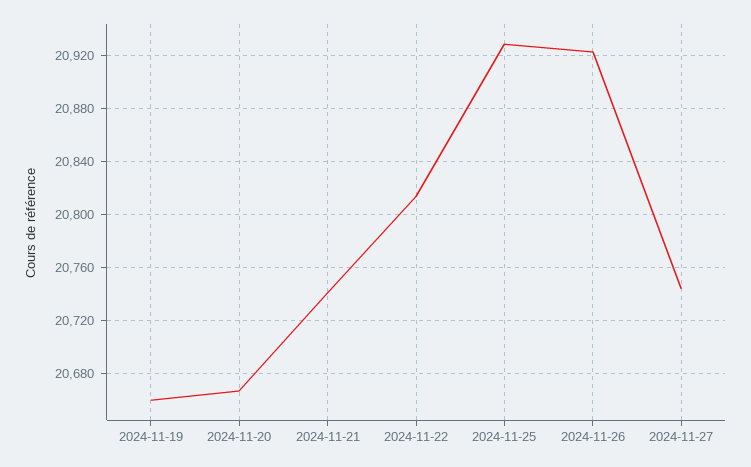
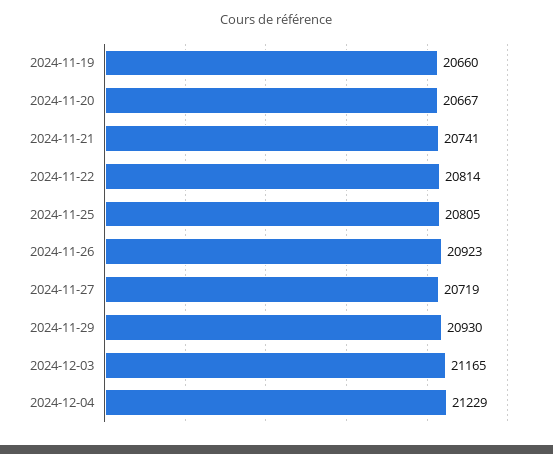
2024-11-25: 20930 -> 20805
2024-11-27: 20745 -> 20719
2024-11-29: none -> 20930
2024-12-03: none -> 21165
2024-12-04: none -> 21229

